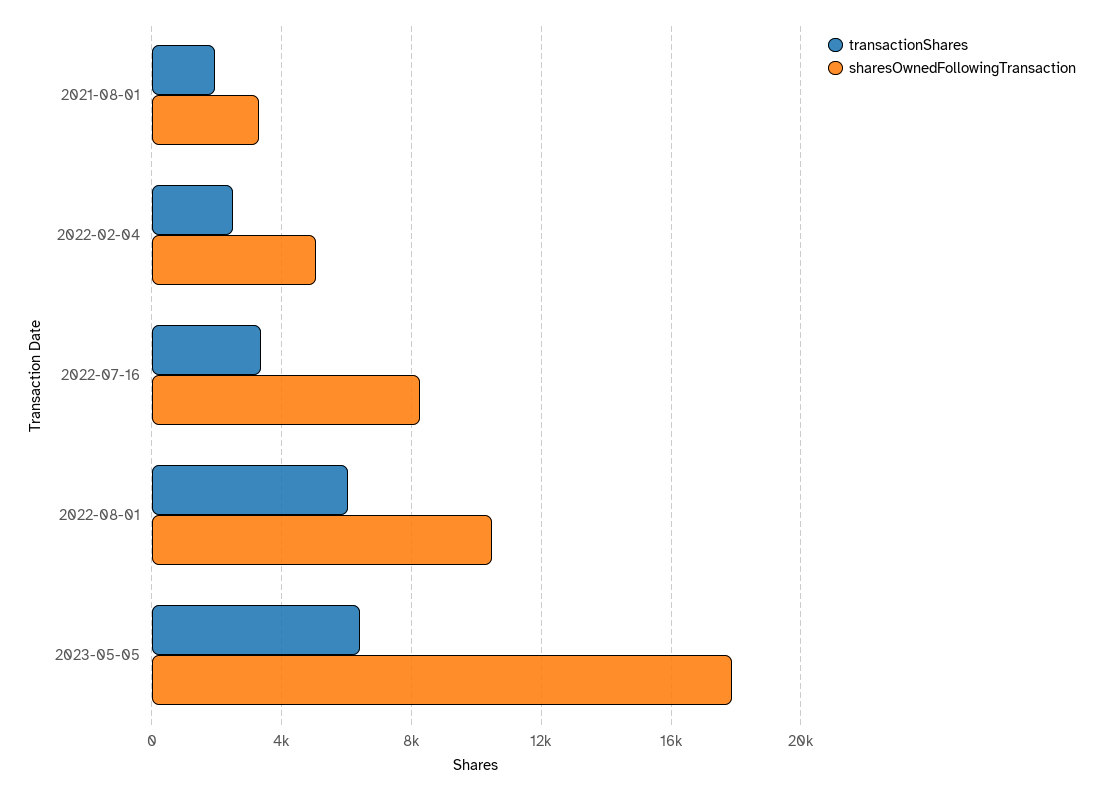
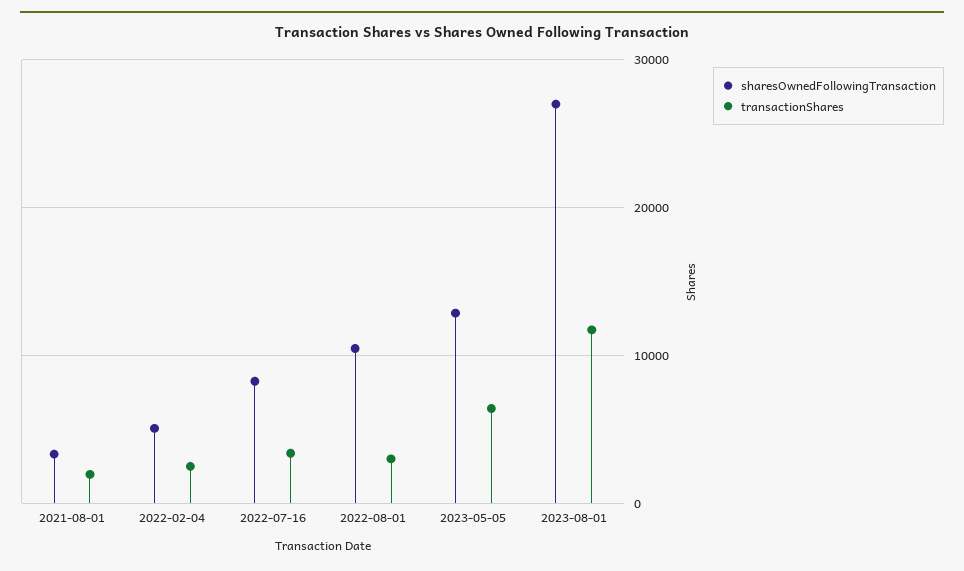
transactionShares, 2022-08-01: 6000 -> 3000
sharesOwnedFollowingTransaction, 2023-05-05: 18000 -> 13000
sharesOwnedFollowingTransaction, 2023-08-01: none -> 27000
transactionShares, 2023-08-01: none -> 12000

